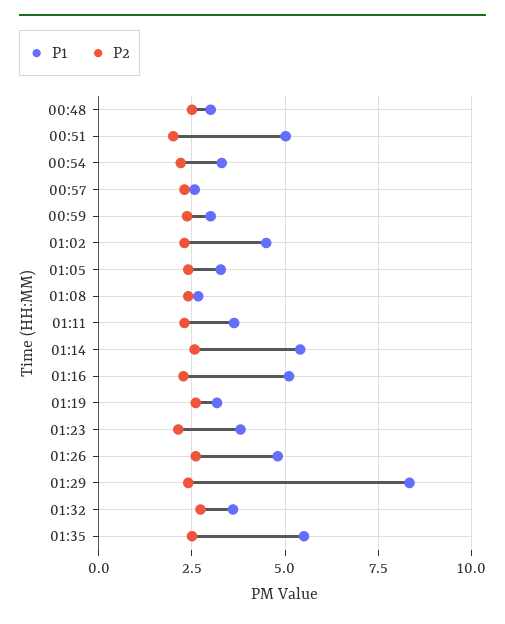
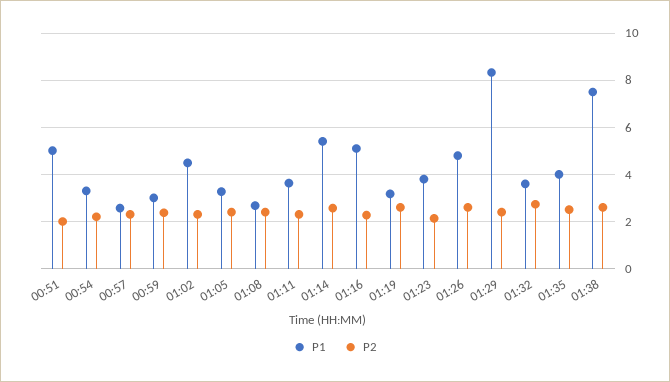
P1, 00:48: 3 -> none
P2, 00:48: 2.5 -> none
P1, 01:35: 5.5 -> 4
P1, 01:38: none -> 7.5
P2, 01:38: none -> 2.5

